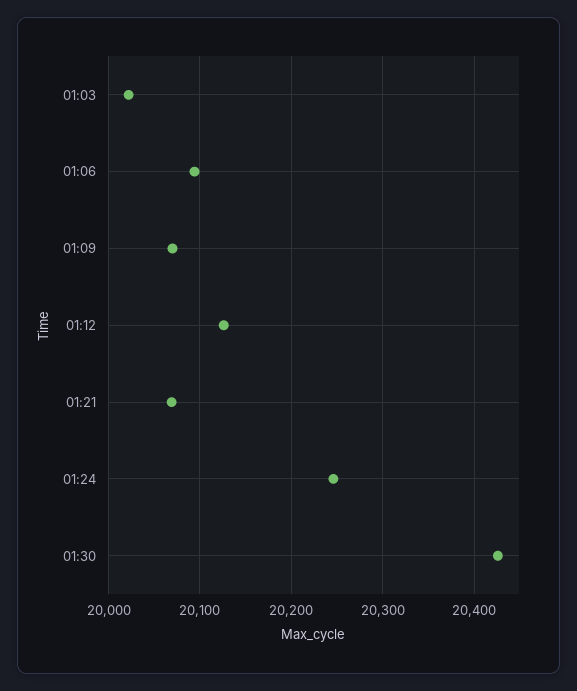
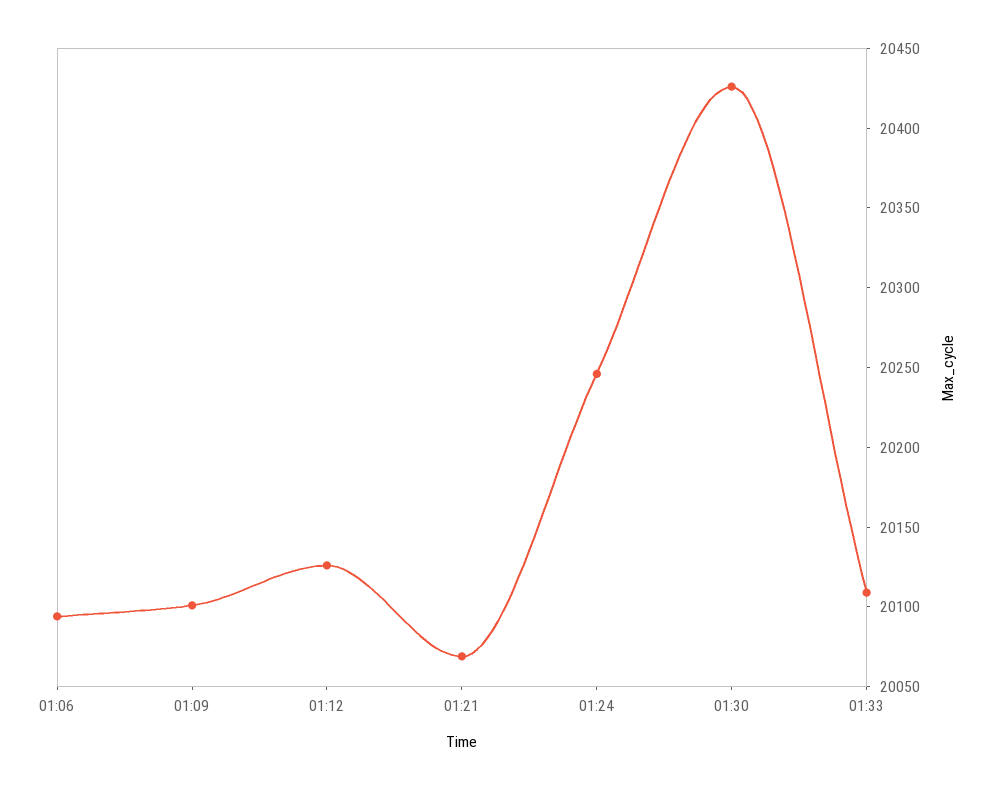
01:03: 20020 -> none
01:09: 20070 -> 20100
01:33: none -> 20110

